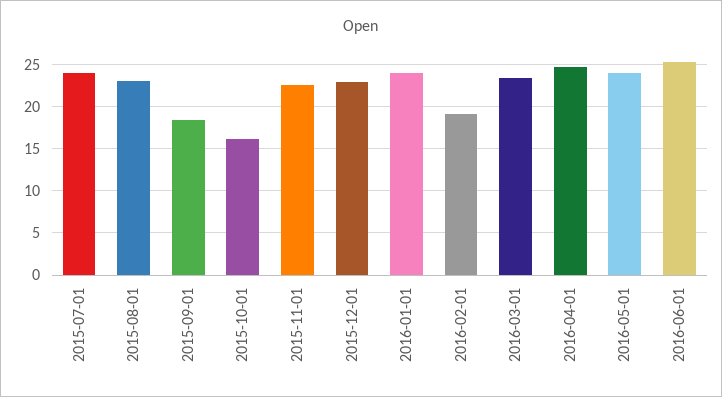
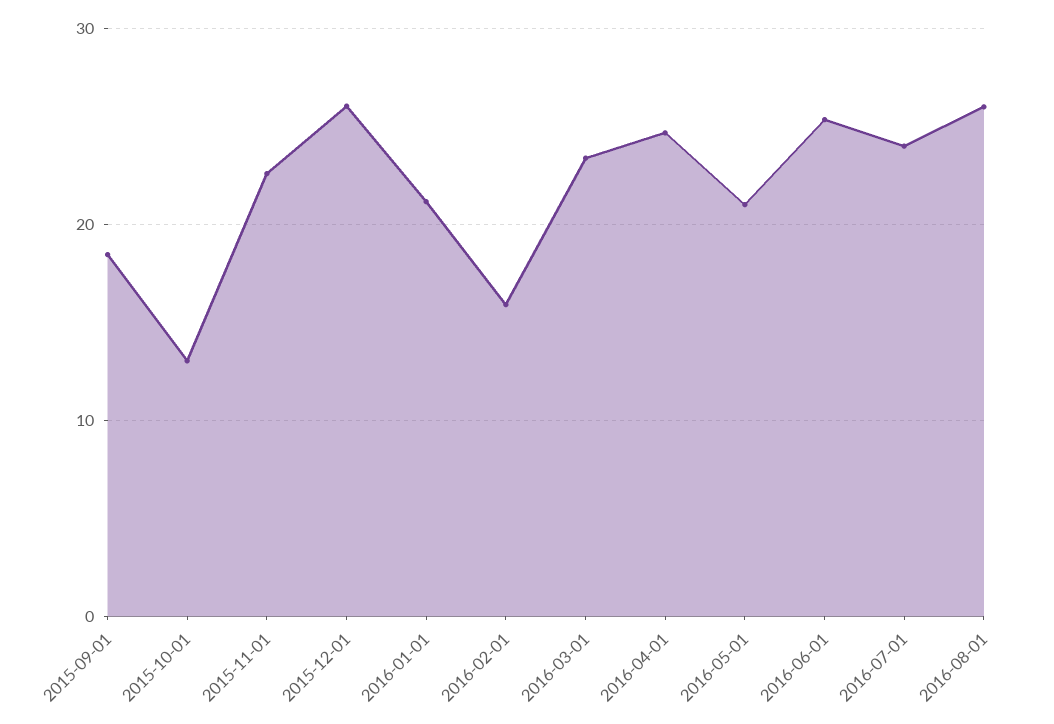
2015-07-01: 24 -> none
2015-08-01: 23 -> none
2015-10-01: 16 -> 13
2015-12-01: 23 -> 26
2016-01-01: 24 -> 21
2016-02-01: 19 -> 16
2016-05-01: 24 -> 21
2016-07-01: none -> 24
2016-08-01: none -> 26

